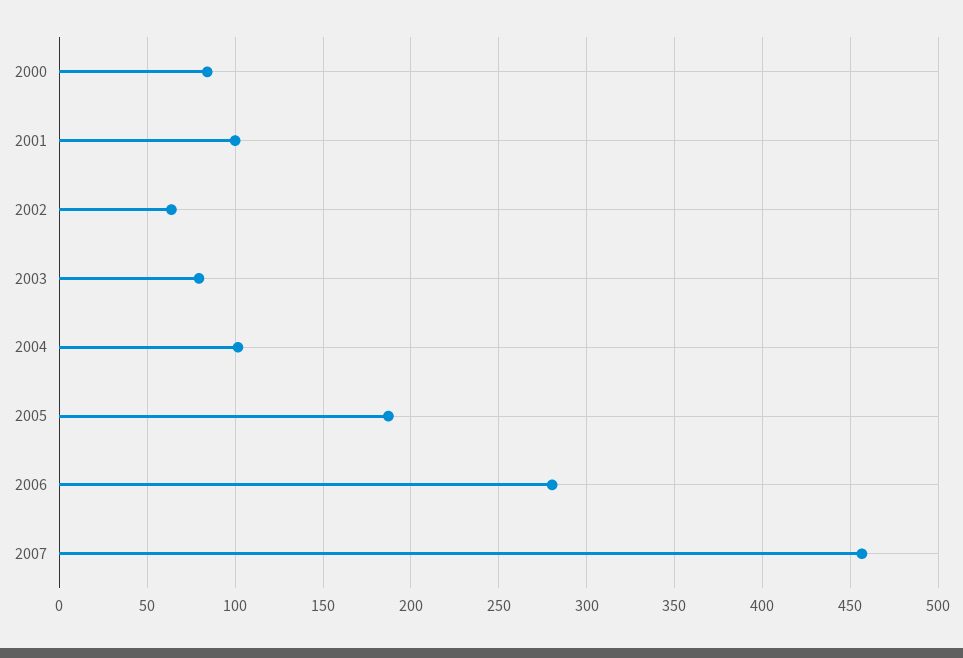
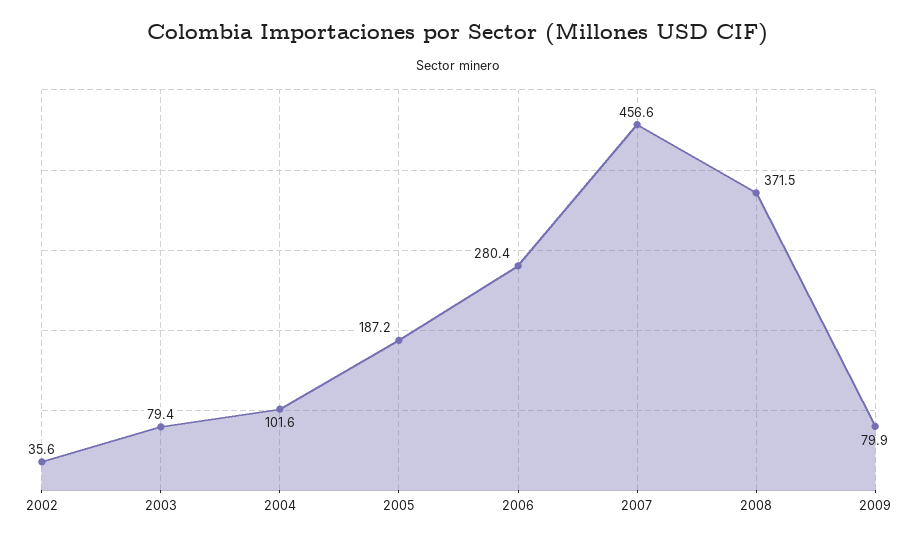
2000: 85 -> none
2001: 100 -> none
2002: 65 -> 35.6
2008: none -> 371.5
2009: none -> 79.9

